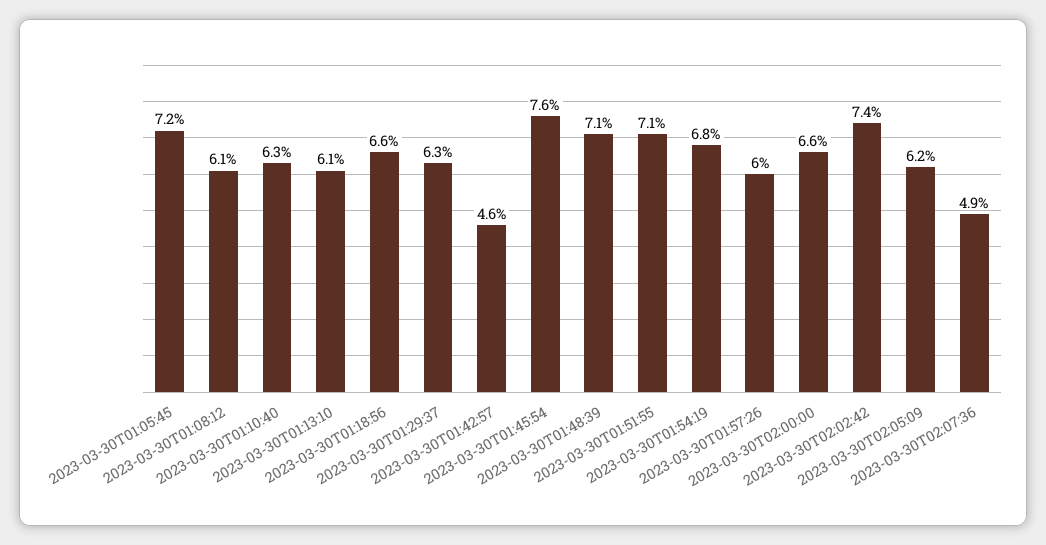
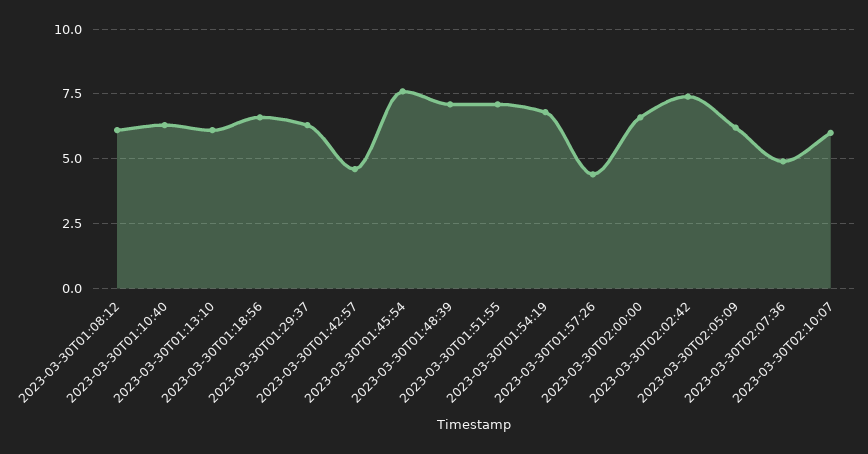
2023-03-30T01:05:45: 7.2 -> none
2023-03-30T01:57:26: 6 -> 4.5
2023-03-30T02:10:07: none -> 6

